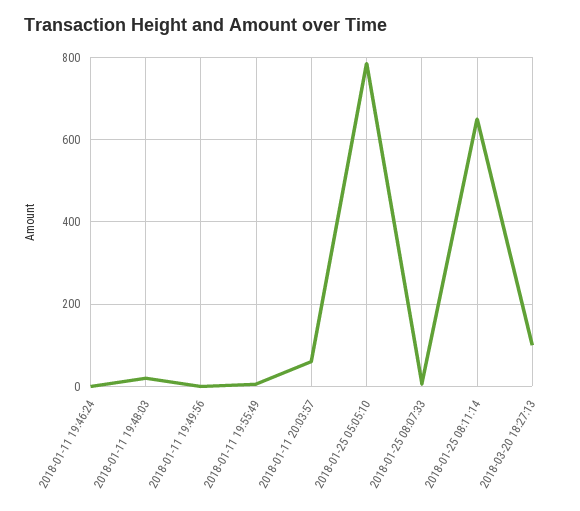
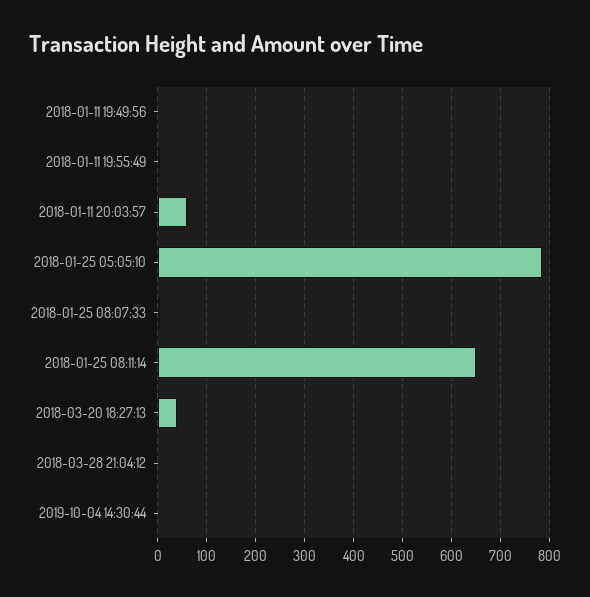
2018-01-11 19:46:24: 0 -> none
2018-01-11 19:48:03: 20 -> none
2018-03-20 18:27:13: 100 -> 40
2018-03-28 21:04:12: none -> 0
2019-10-04 14:30:44: none -> 0

